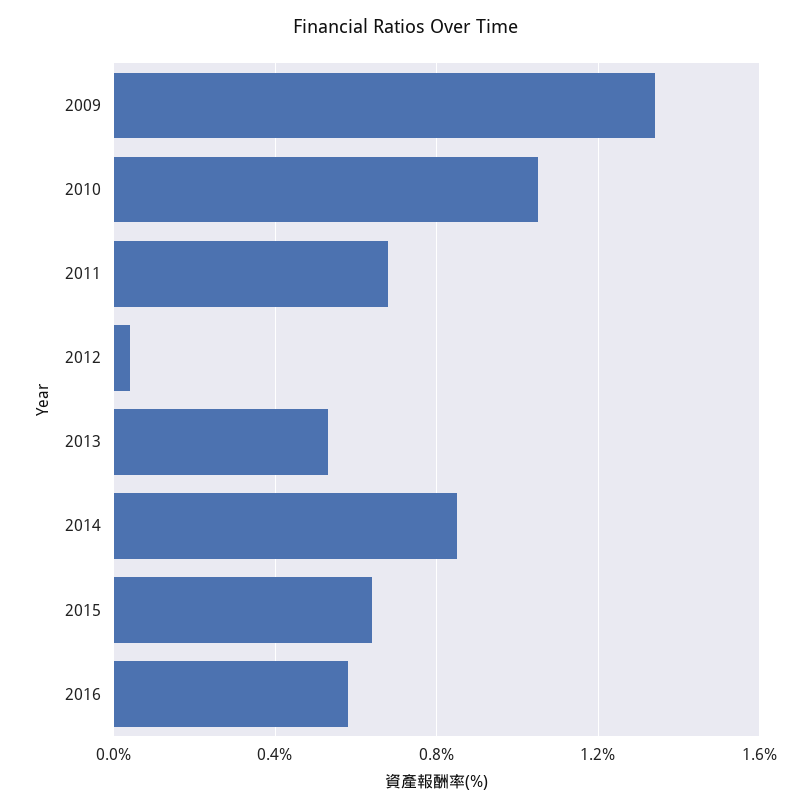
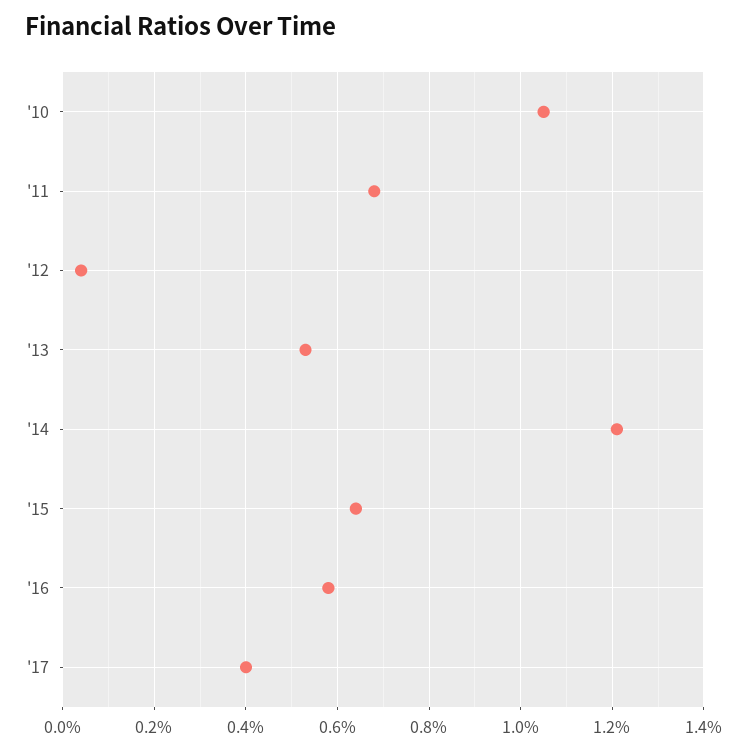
2009: 1.35 -> none
2014: 0.85 -> 1.2
'17: none -> 0.4

